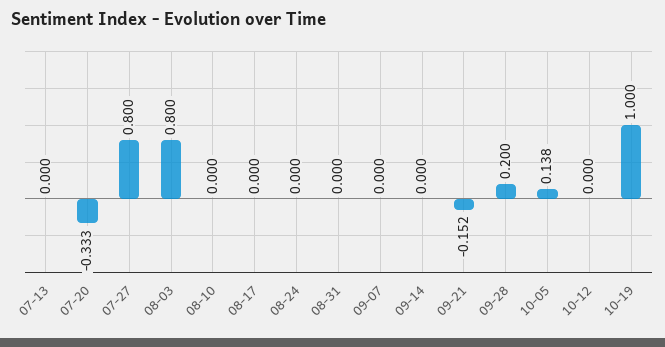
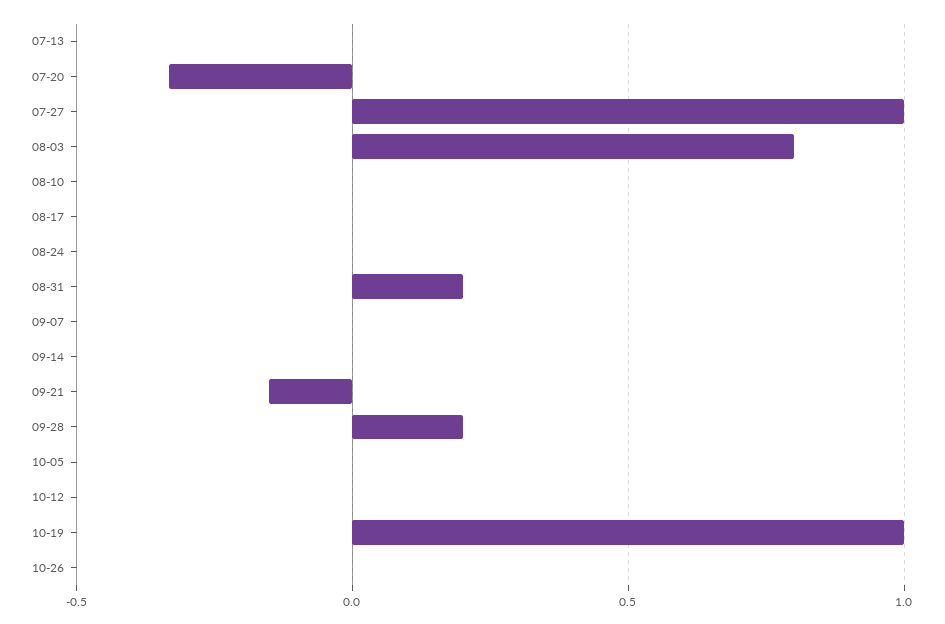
07-27: 0.8 -> 1
08-31: 0 -> 0.2
10-05: 0.138 -> 0
10-26: none -> 0

